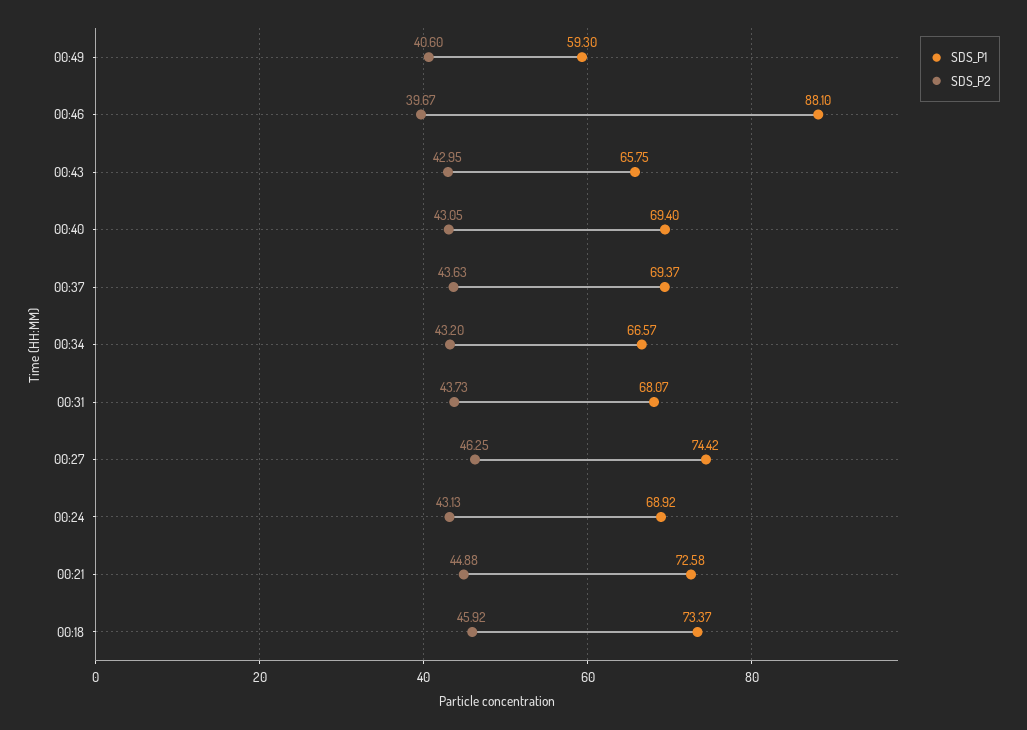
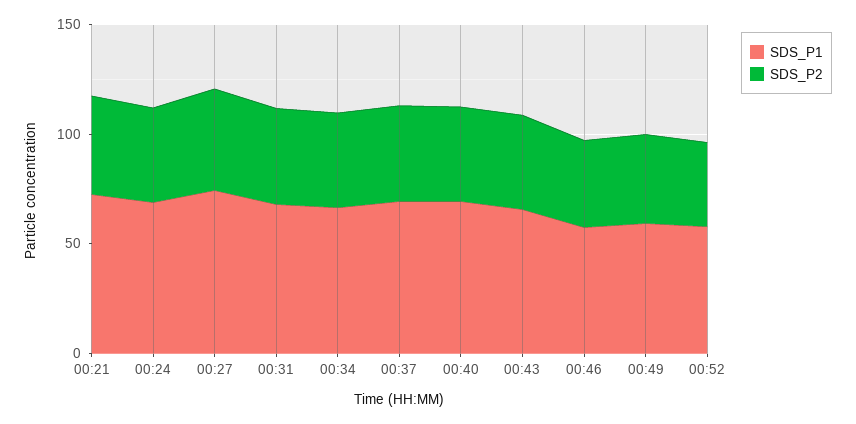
SDS_P1, 00:46: 88.1 -> 60
SDS_P1, 00:18: 73.37 -> none
SDS_P2, 00:18: 45.92 -> none
SDS_P1, 00:52: none -> 60
SDS_P2, 00:52: none -> 40

